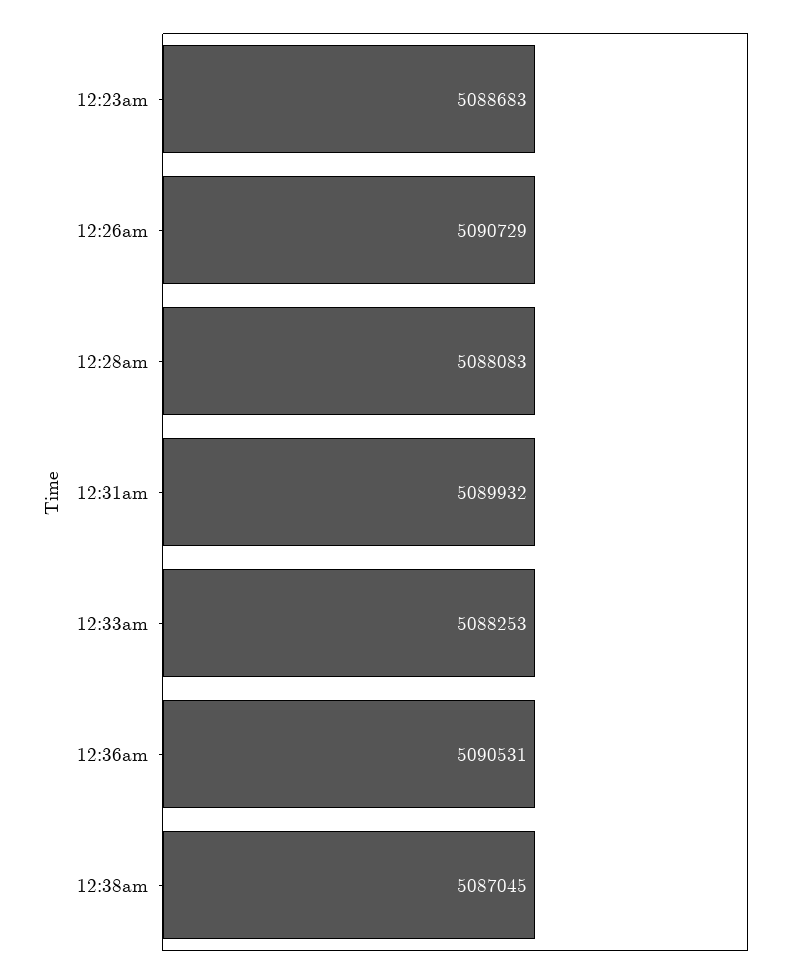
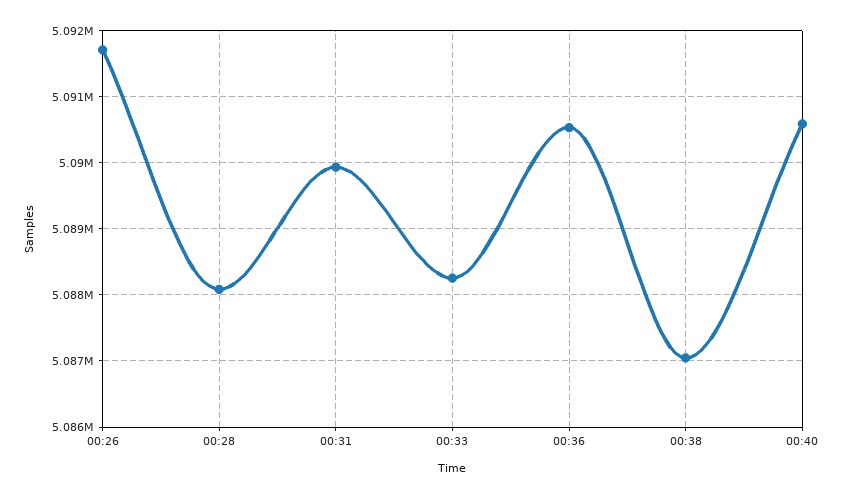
12:23am: 5088683 -> none
12:26am: 5090729 -> 5091700
00:40: none -> 5090600

